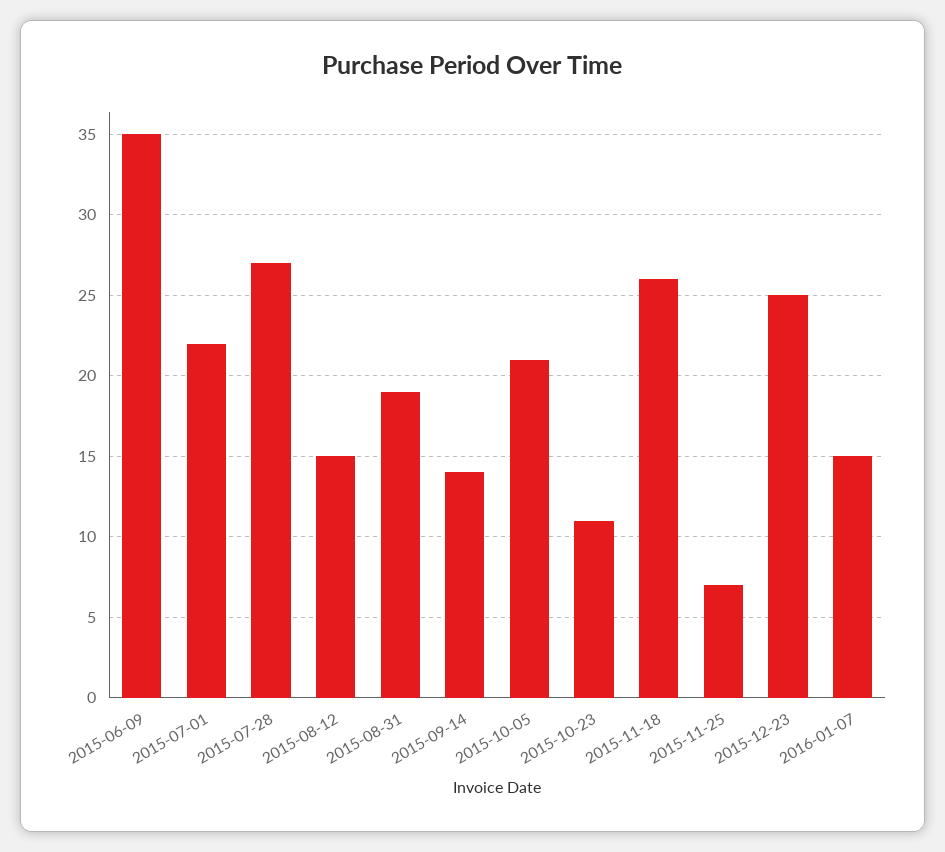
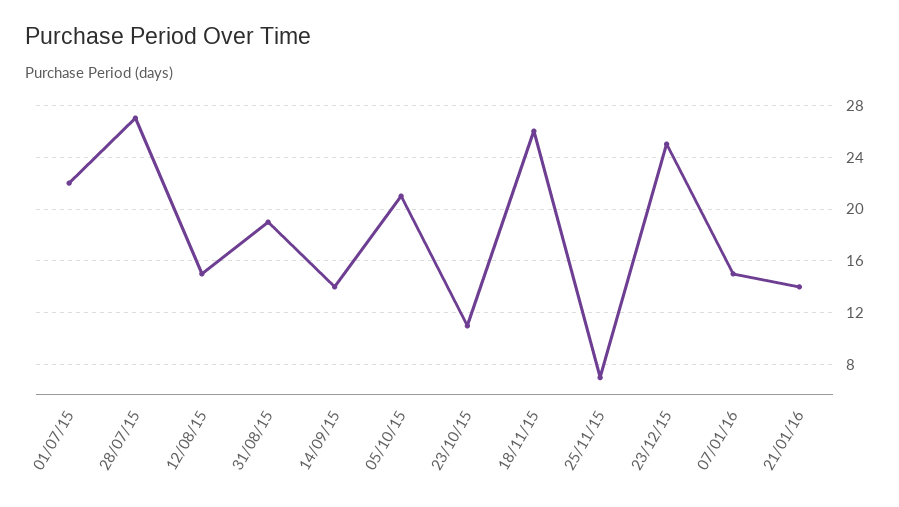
2015-06-09: 35 -> none
21/01/16: none -> 14

